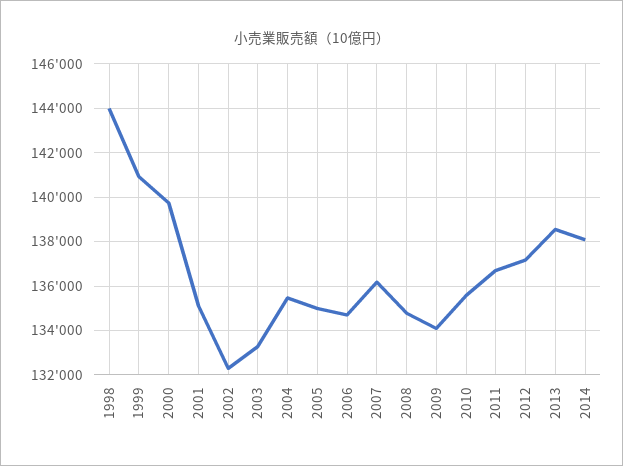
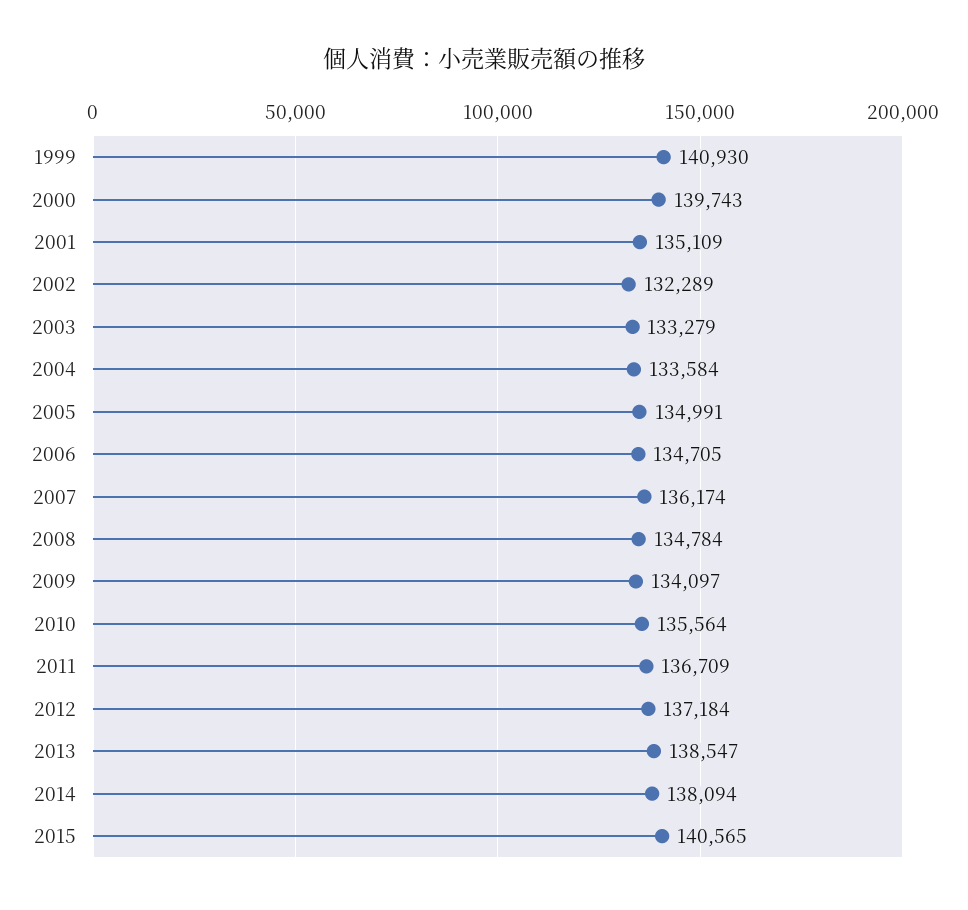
1998: 144000 -> none
2004: 135500 -> 133584
2015: none -> 140565

